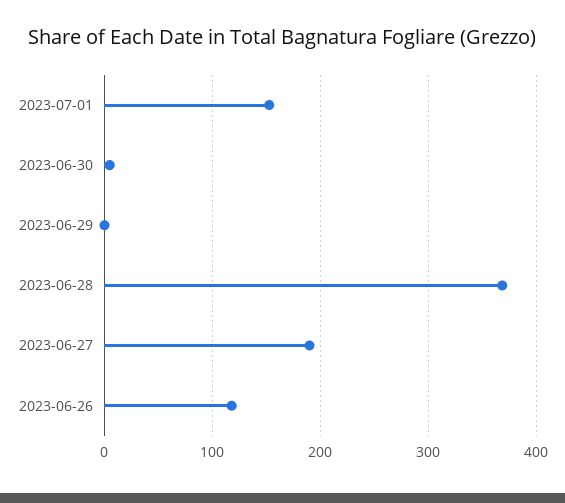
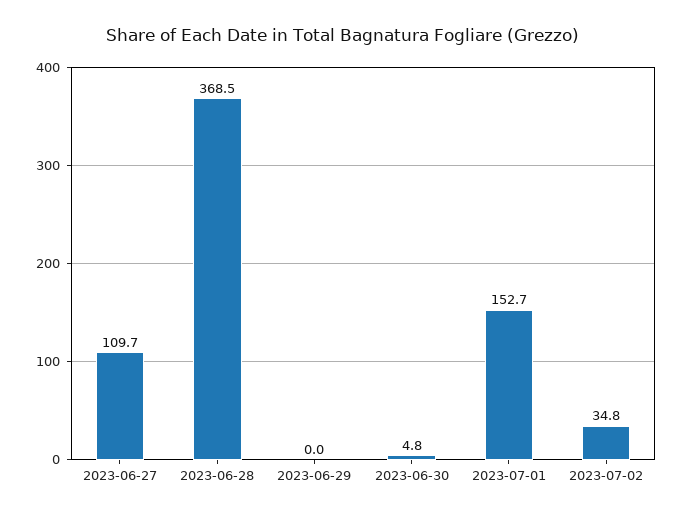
2023-06-27: 190 -> 109.7
2023-06-26: 120 -> none
2023-07-02: none -> 34.8

